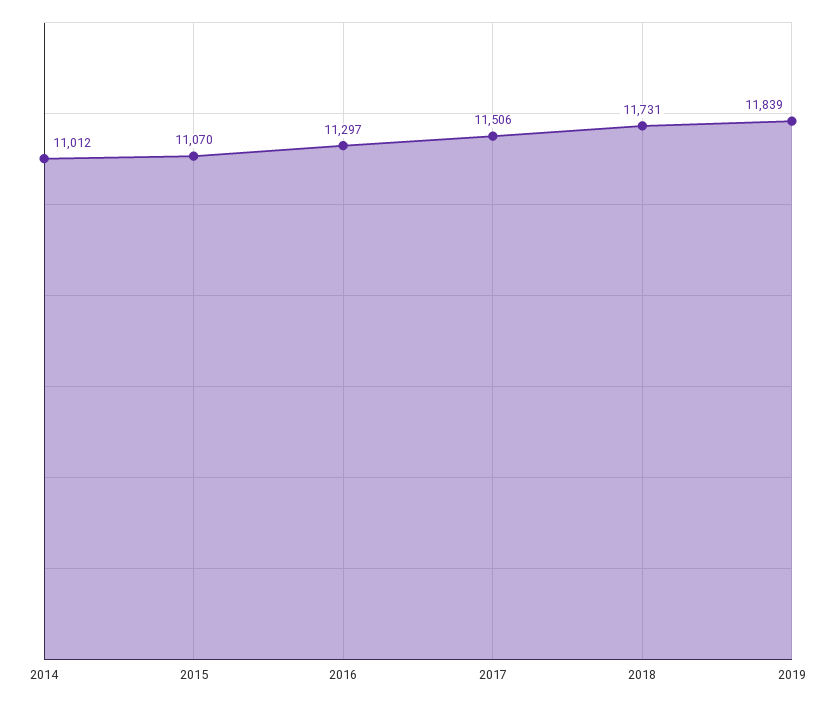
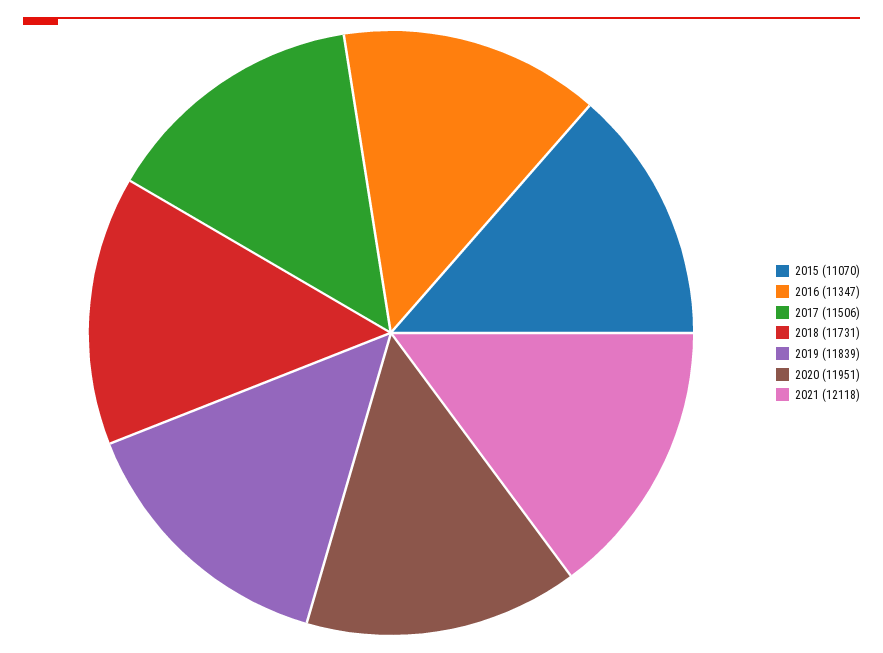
2014: 11012 -> none
2016: 11297 -> 11347
2020: none -> 11951
2021: none -> 12118

